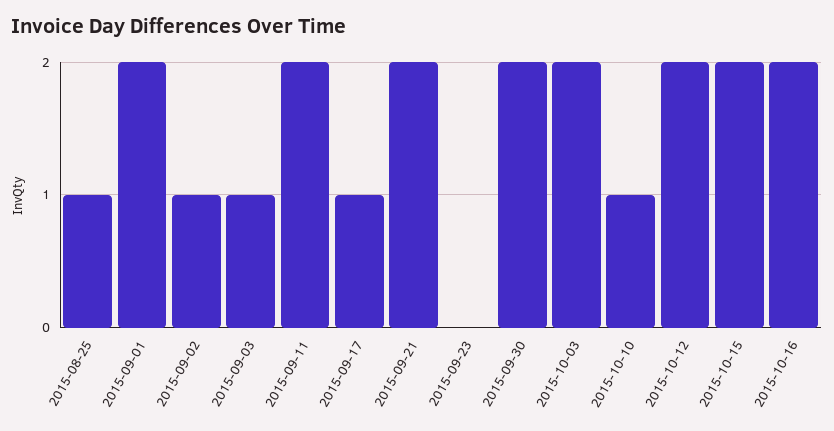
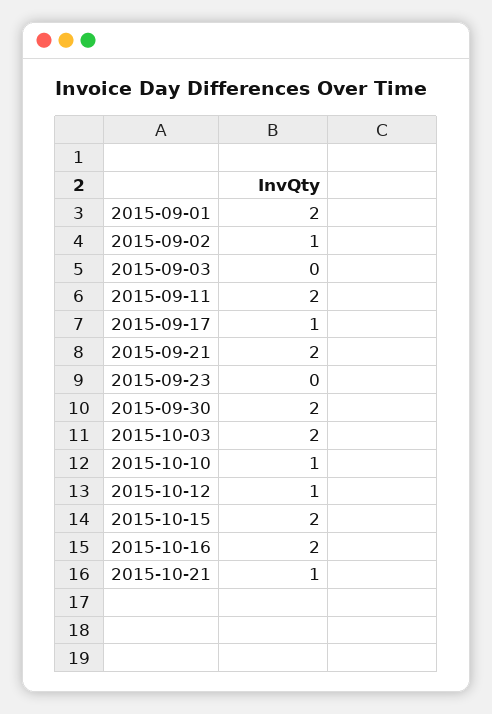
2015-08-25: 1 -> none
2015-09-03: 1 -> 0
2015-10-12: 2 -> 1
2015-10-21: none -> 1

